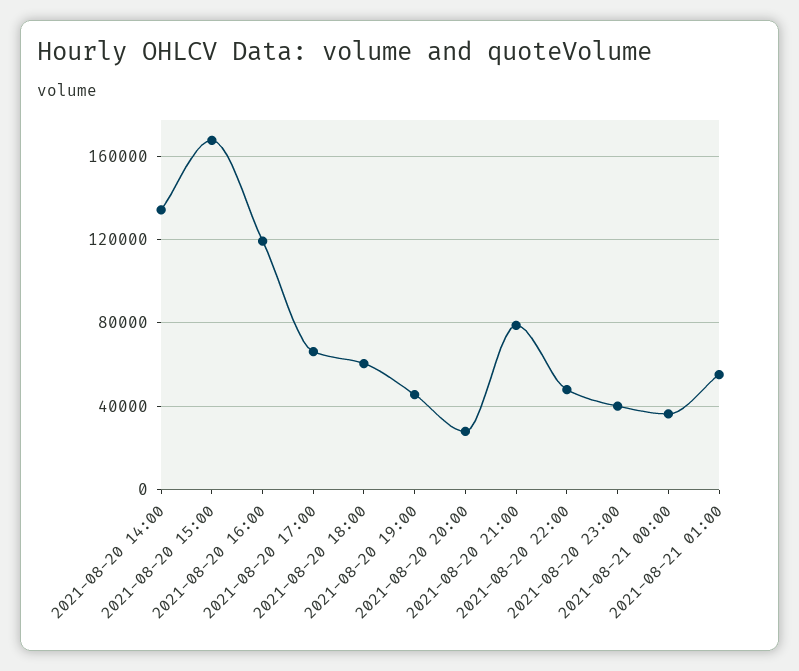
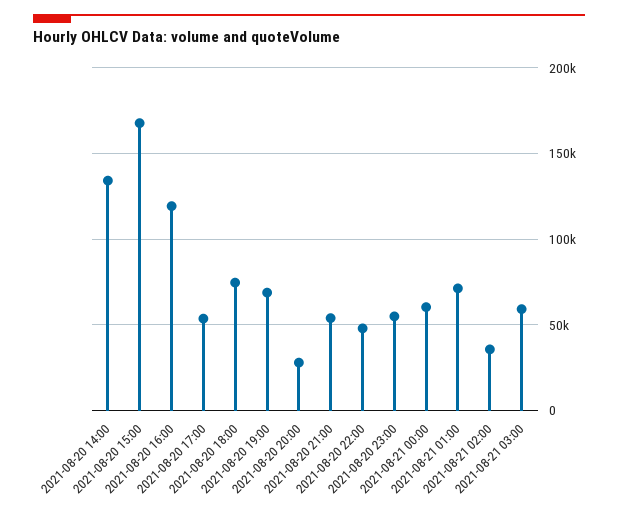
2021-08-20 17:00: 65000 -> 55000
2021-08-20 18:00: 60000 -> 75000
2021-08-20 19:00: 45000 -> 70000
2021-08-20 21:00: 80000 -> 55000
2021-08-20 23:00: 40000 -> 55000
2021-08-21 00:00: 35000 -> 60000
2021-08-21 01:00: 55000 -> 70000
2021-08-21 02:00: none -> 35000
2021-08-21 03:00: none -> 60000

